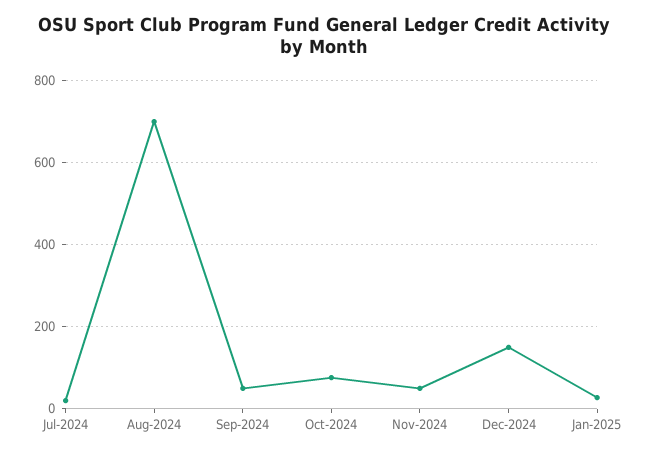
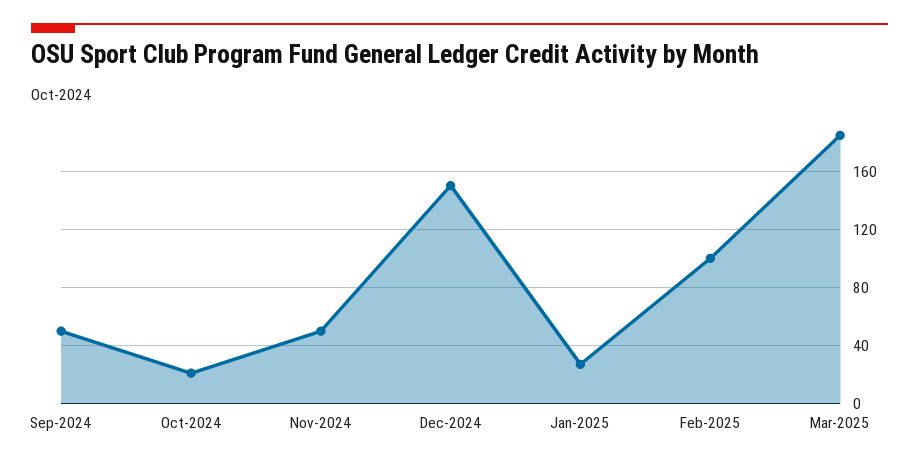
Jul-2024: 20 -> none
Aug-2024: 700 -> none
Oct-2024: 80 -> 20
Feb-2025: none -> 100
Mar-2025: none -> 185

